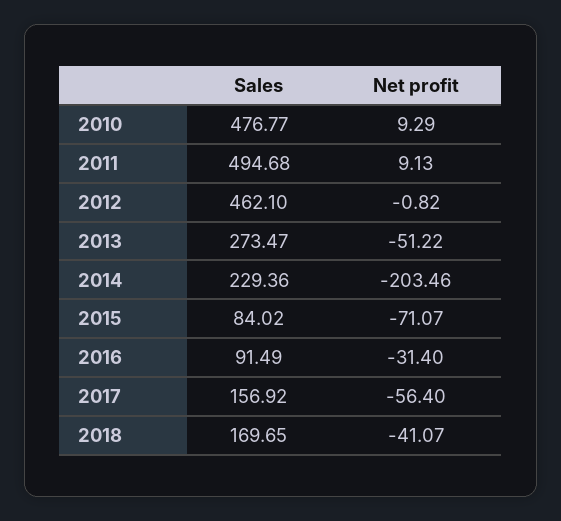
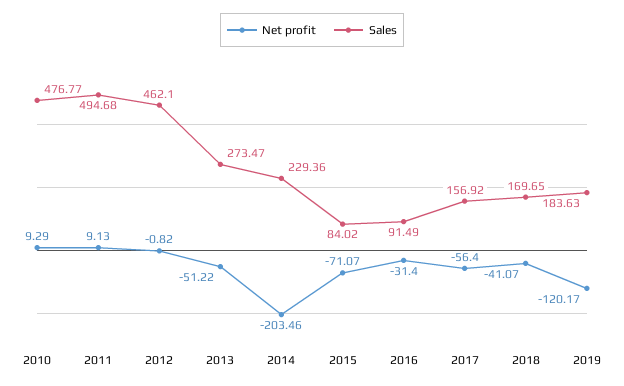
Net profit, 2019: none -> -120.17
Sales, 2019: none -> 183.63

